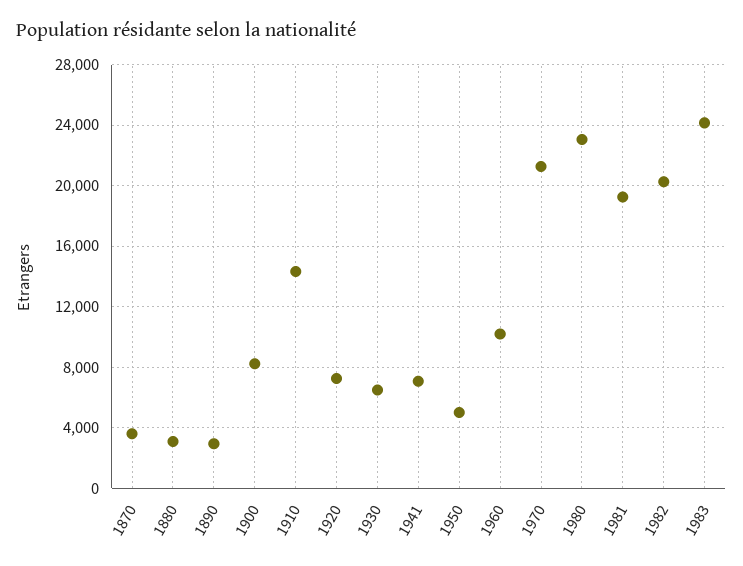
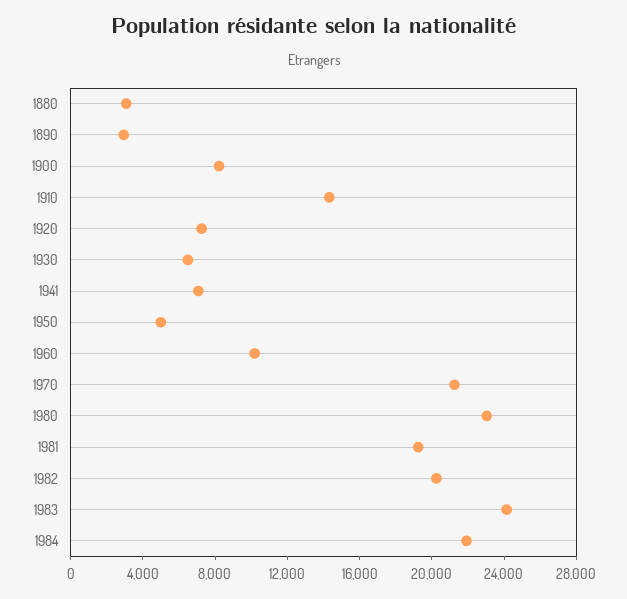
1870: 3500 -> none
1984: none -> 22000

